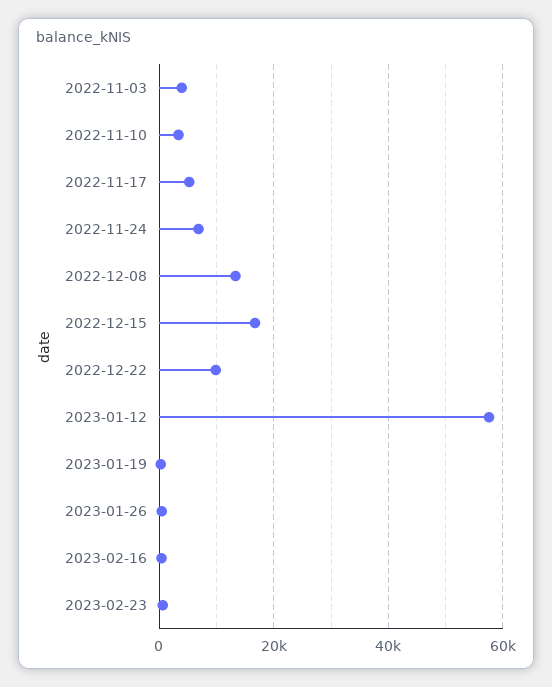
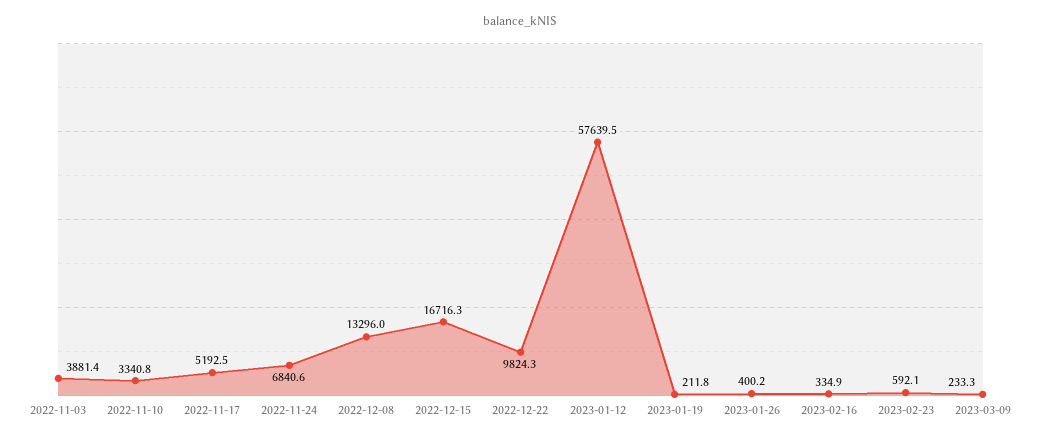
2023-03-09: none -> 233.3

